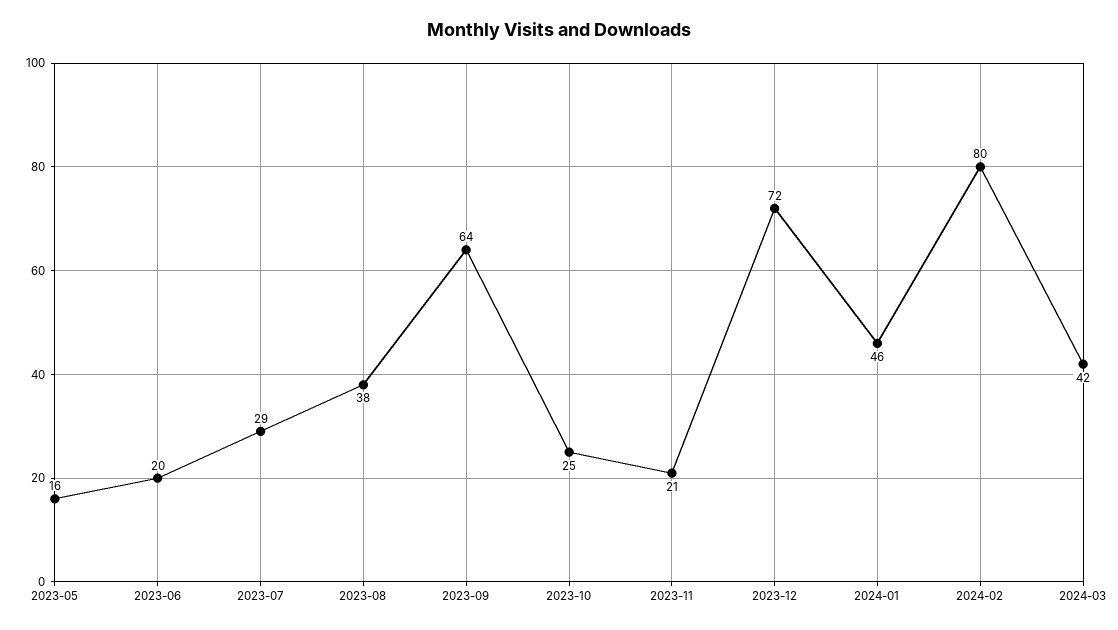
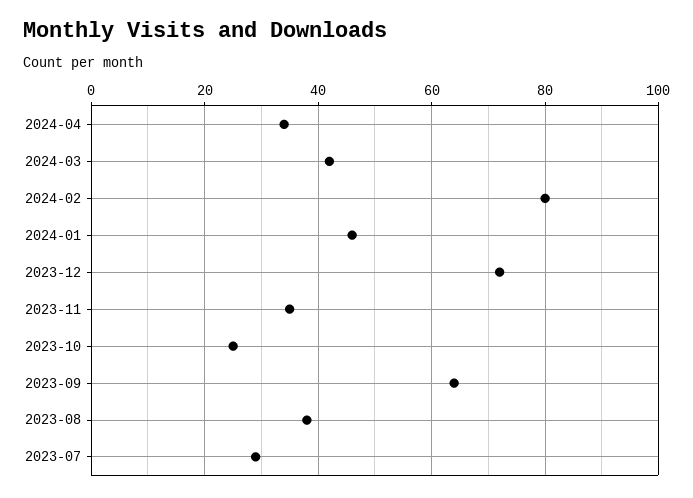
2023-05: 16 -> none
2023-06: 20 -> none
2023-11: 21 -> 35
2024-04: none -> 35

